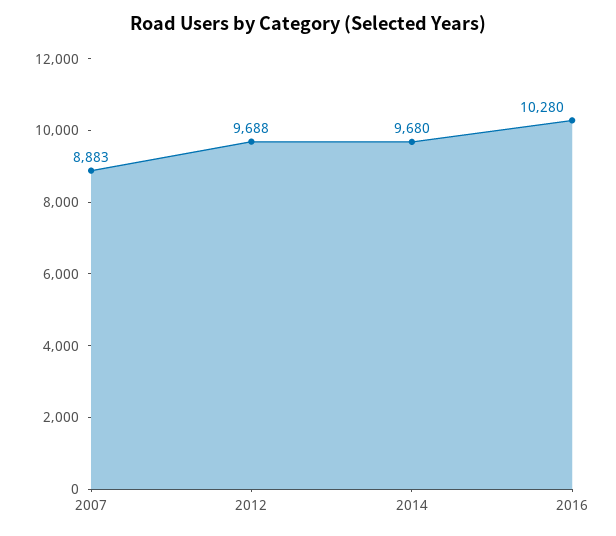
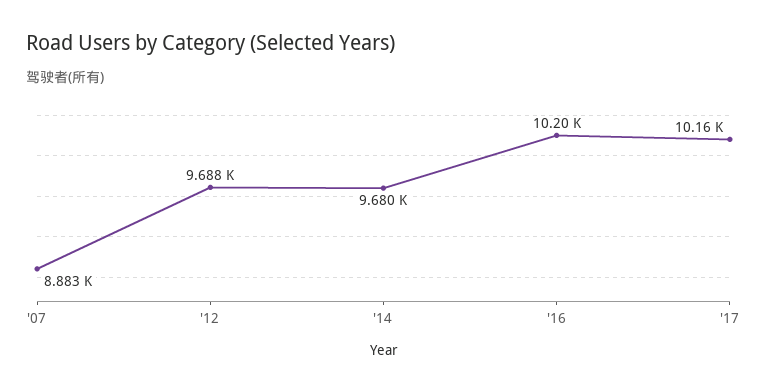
2016: 10280 -> 10200
'17: none -> 10160

